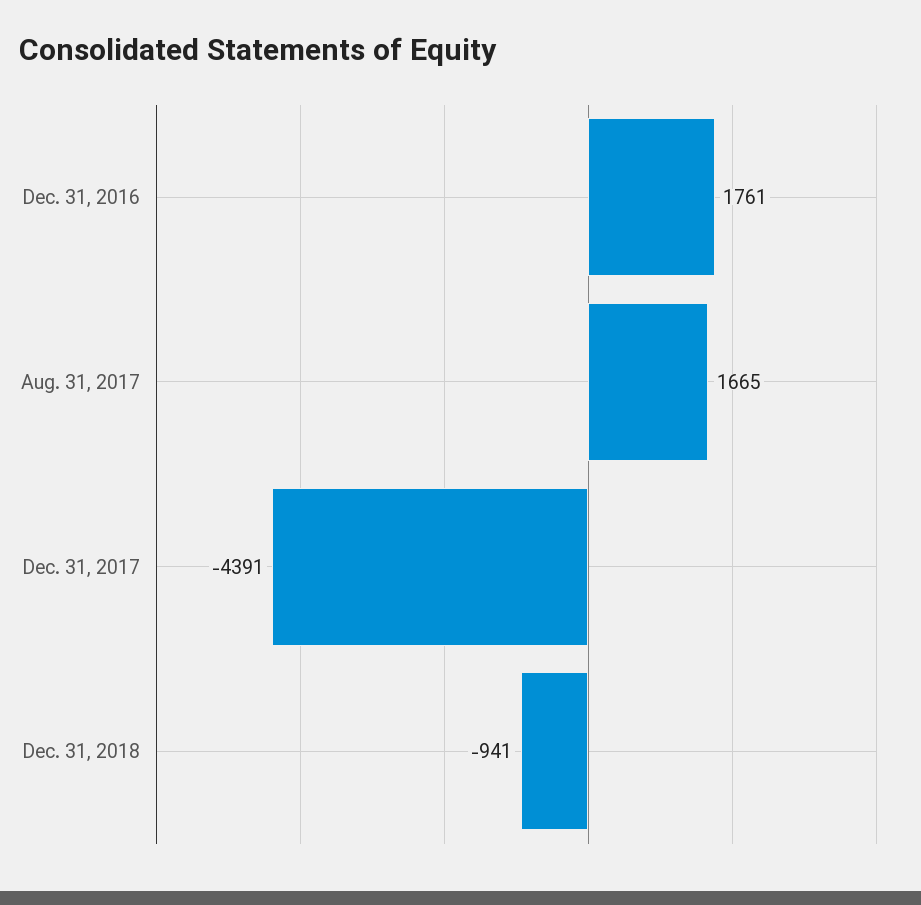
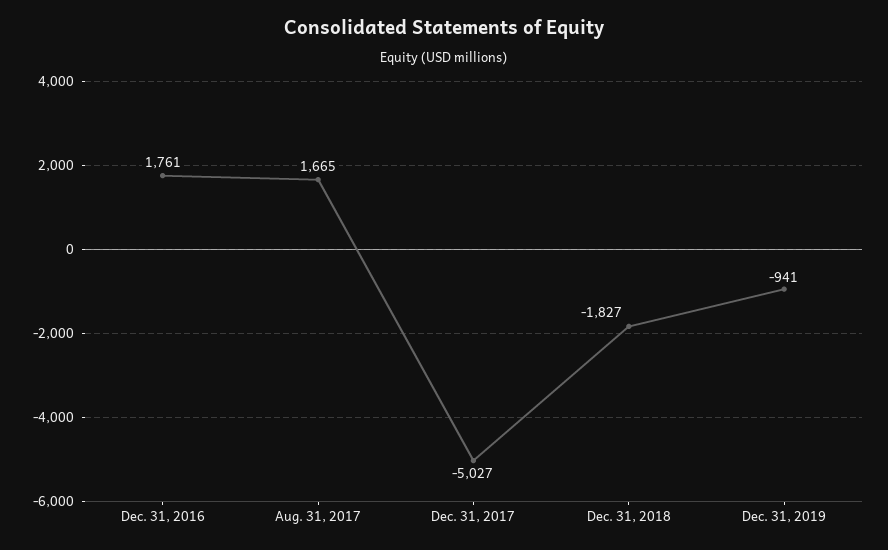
Dec. 31, 2017: -4391 -> -5027
Dec. 31, 2018: -941 -> -1827
Dec. 31, 2019: none -> -941

